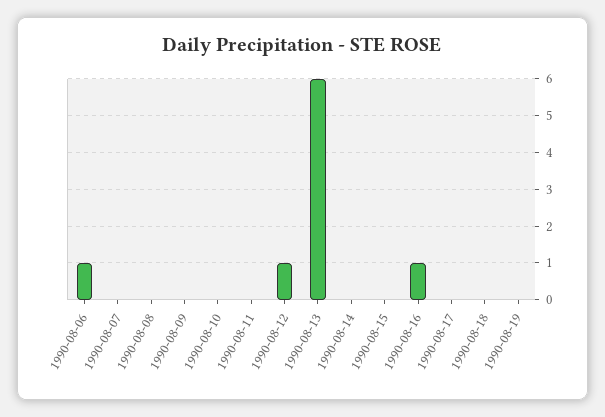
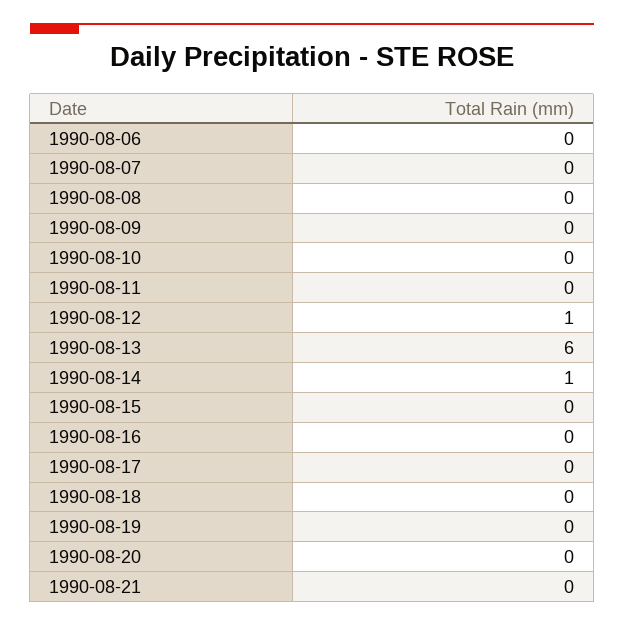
1990-08-06: 1 -> 0
1990-08-14: 0 -> 1
1990-08-16: 1 -> 0
1990-08-20: none -> 0
1990-08-21: none -> 0

